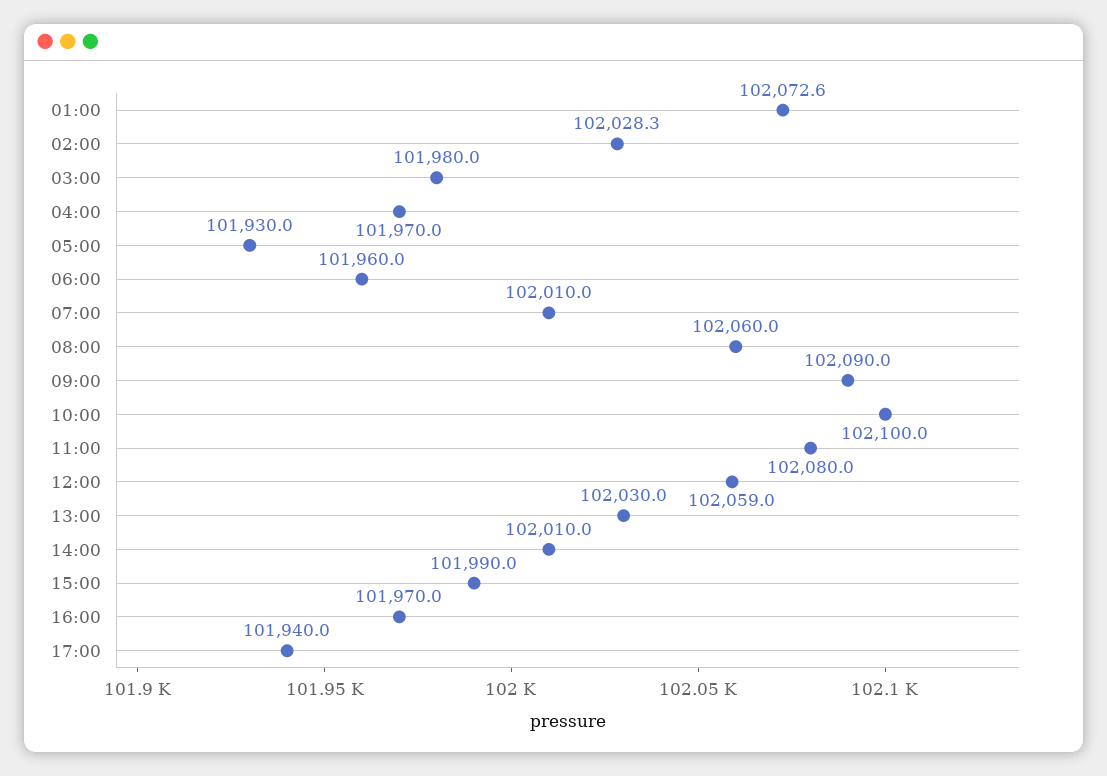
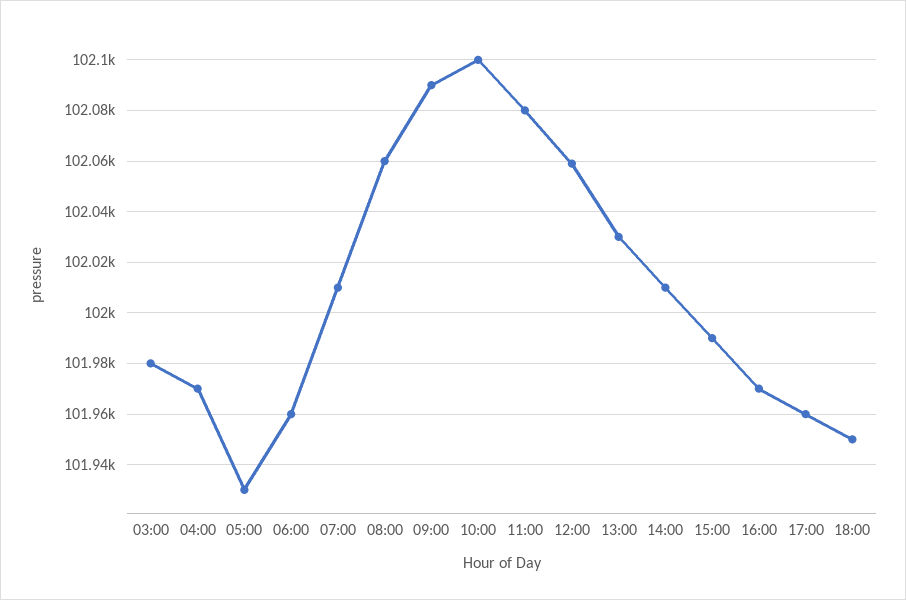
01:00: 102072.6 -> none
02:00: 102028.3 -> none
17:00: 101940 -> 101960
18:00: none -> 101950

